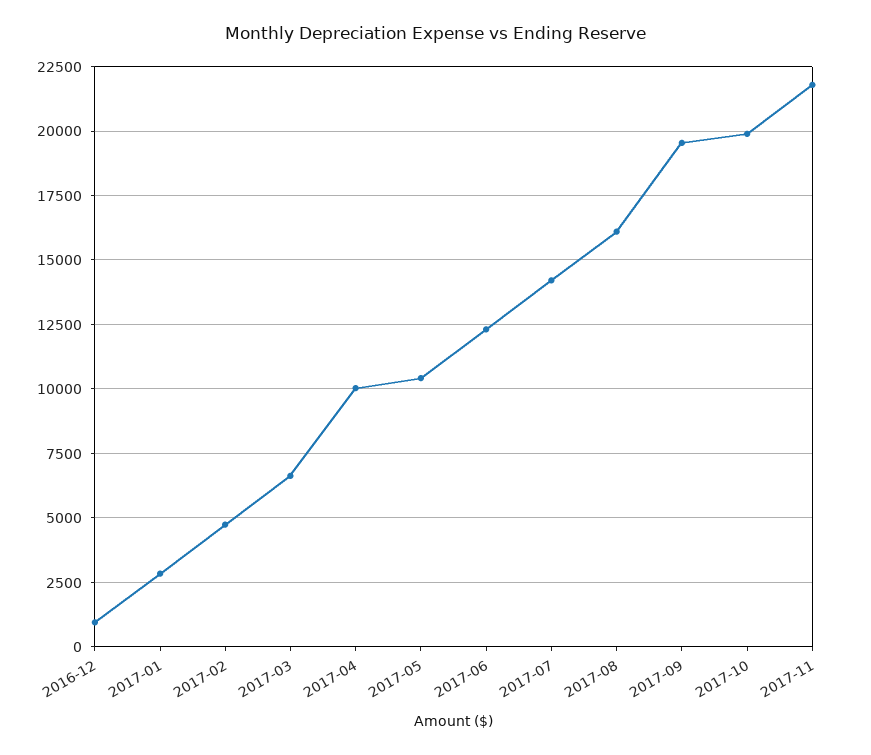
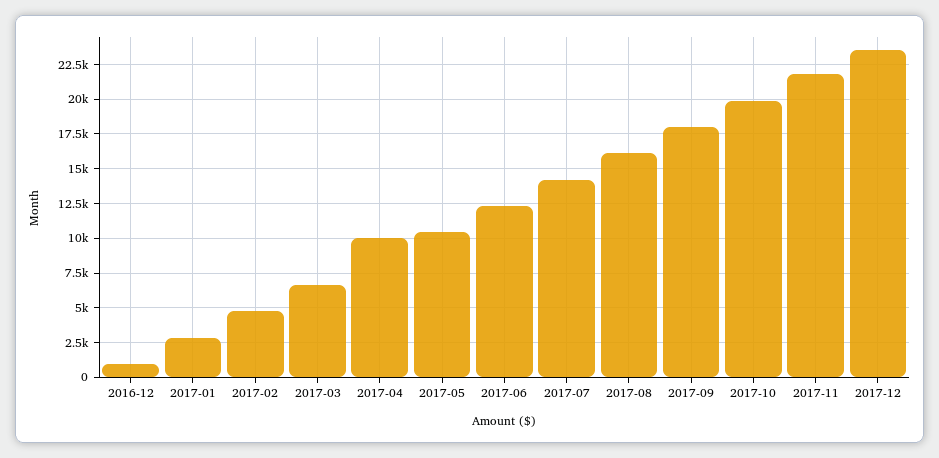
2017-09: 19500 -> 18000
2017-12: none -> 23500

